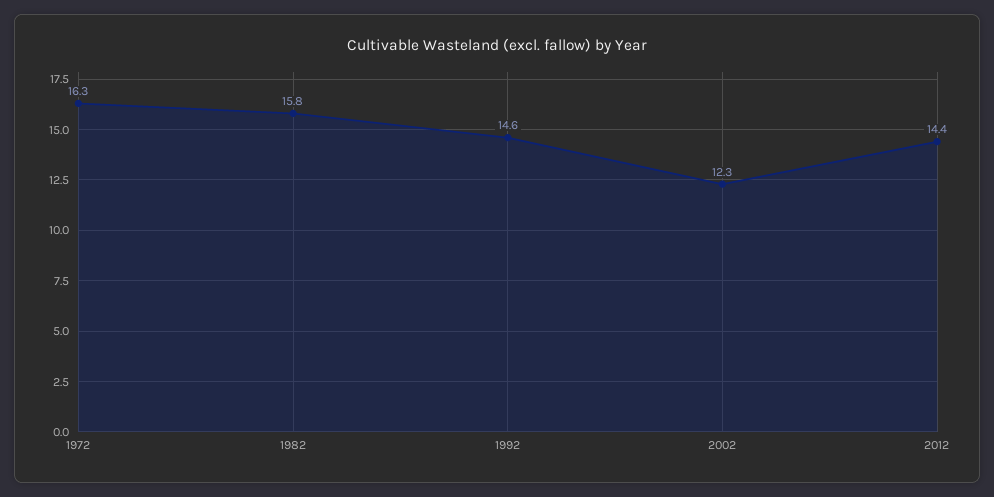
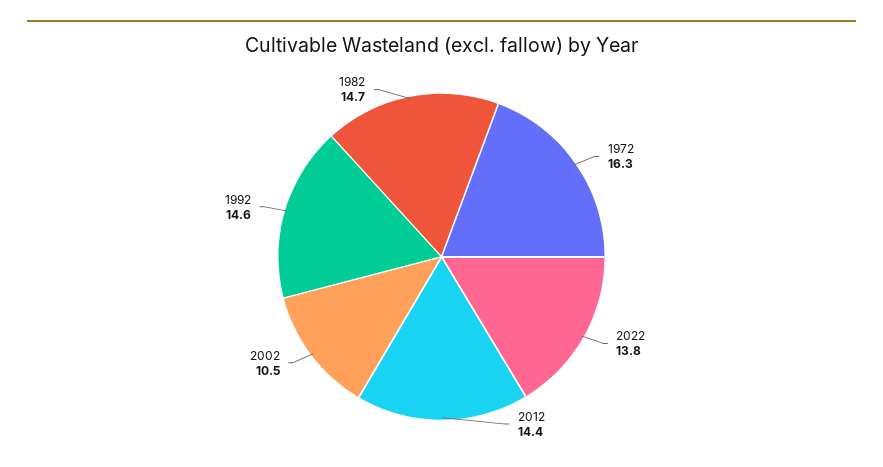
1982: 15.8 -> 14.7
2002: 12.3 -> 10.5
2022: none -> 13.8

